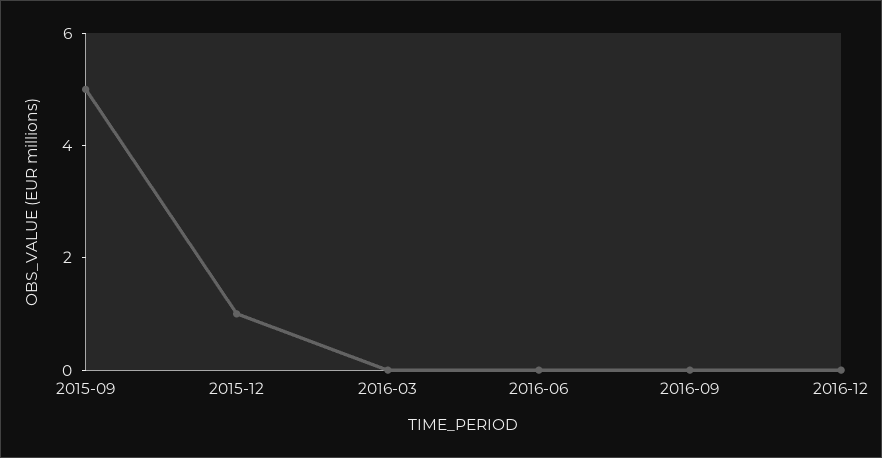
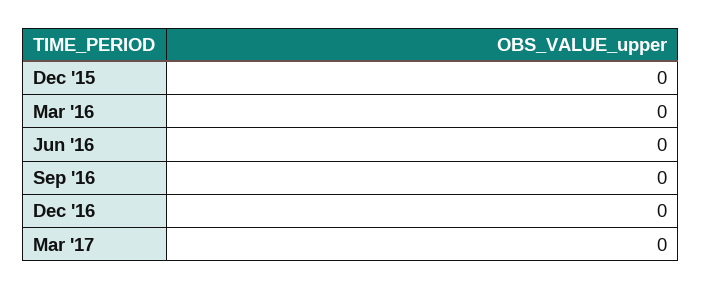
2015-09: 5 -> none
2015-12: 1 -> 0
Mar '17: none -> 0

